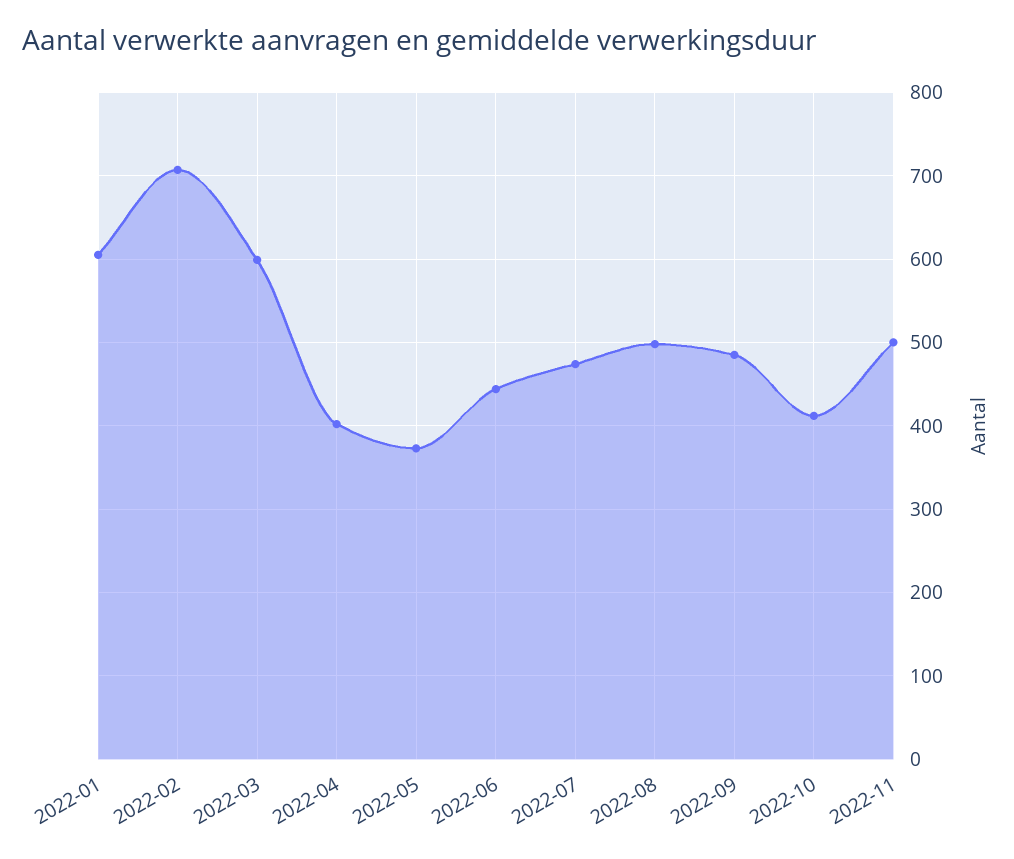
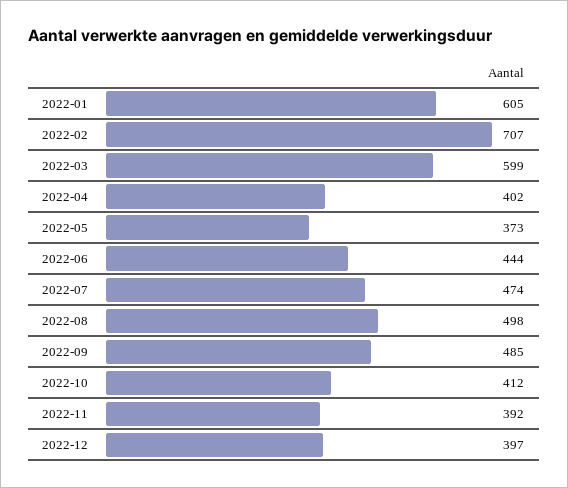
2022-11: 500 -> 392
2022-12: none -> 397

